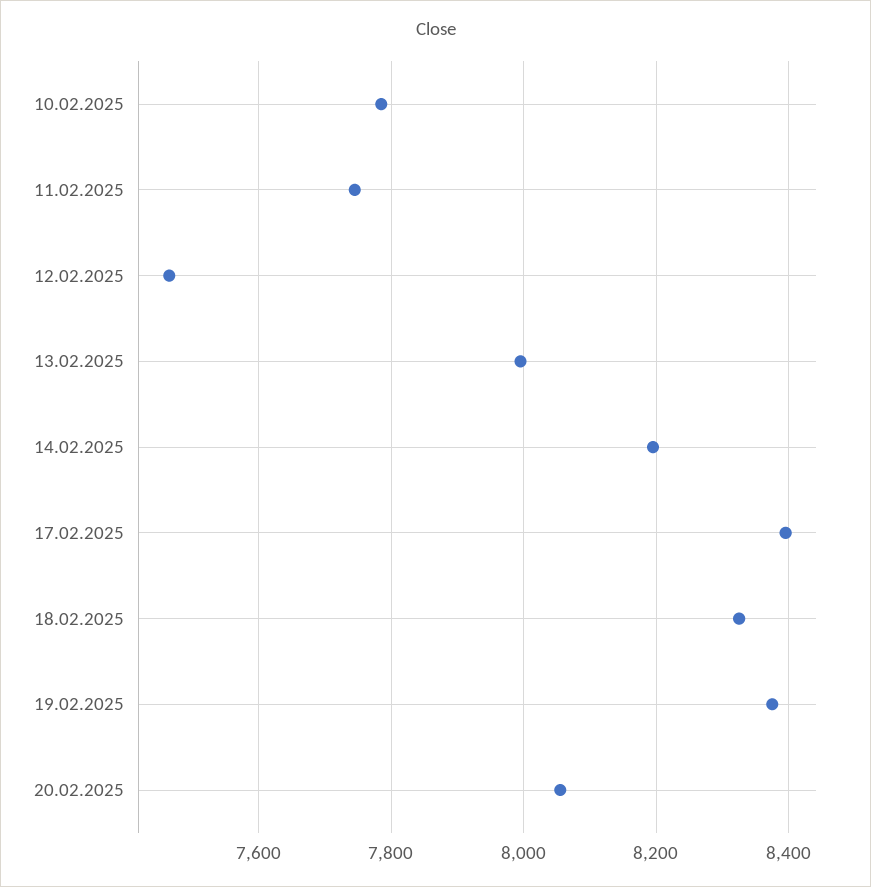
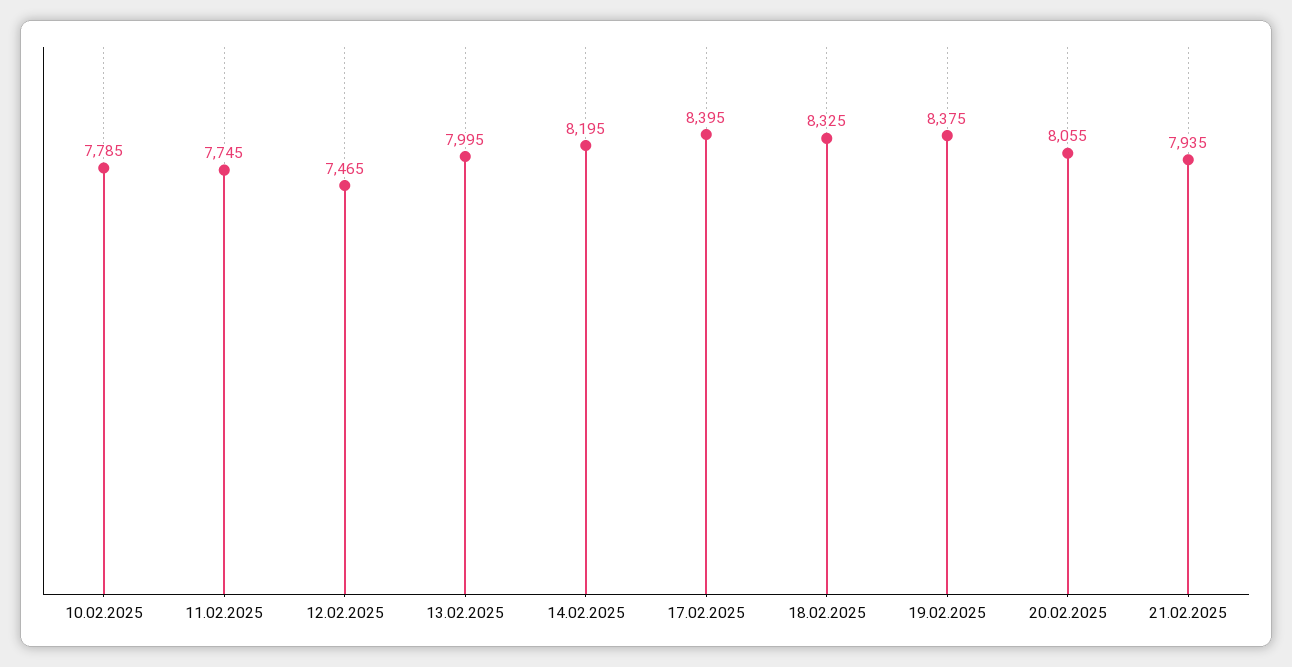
21.02.2025: none -> 7935

